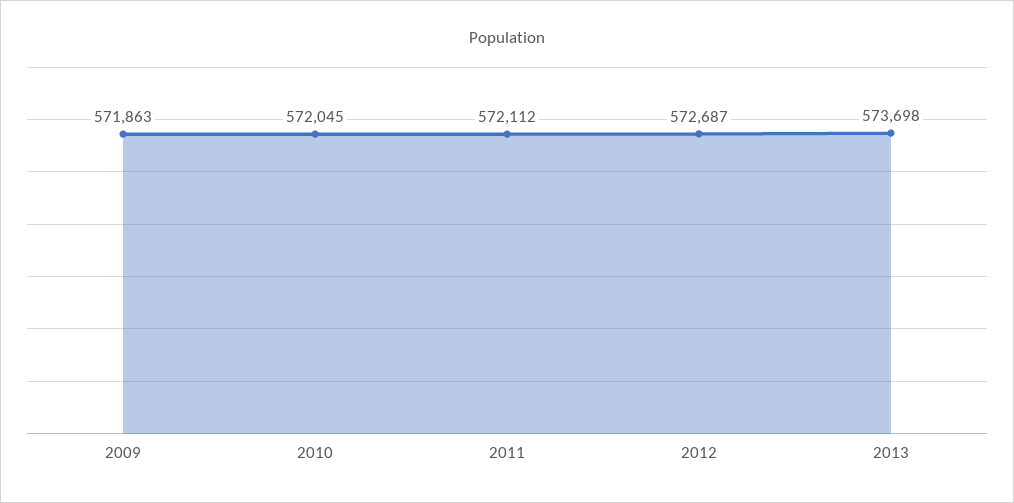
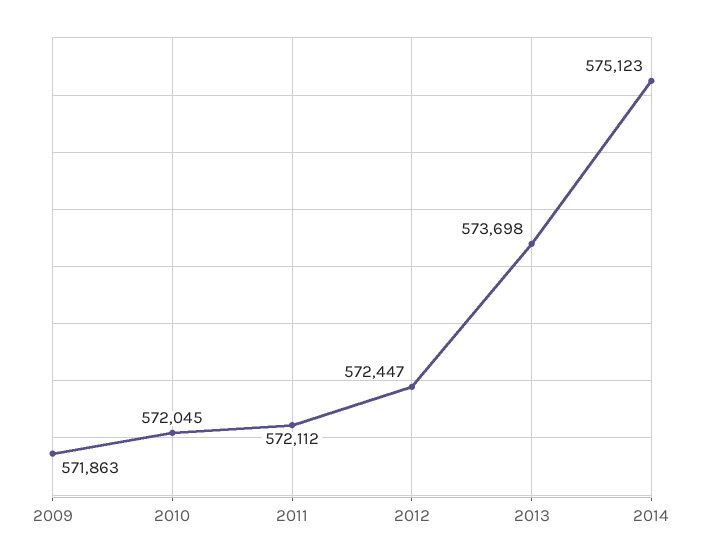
2012: 572687 -> 572447
2014: none -> 575123

